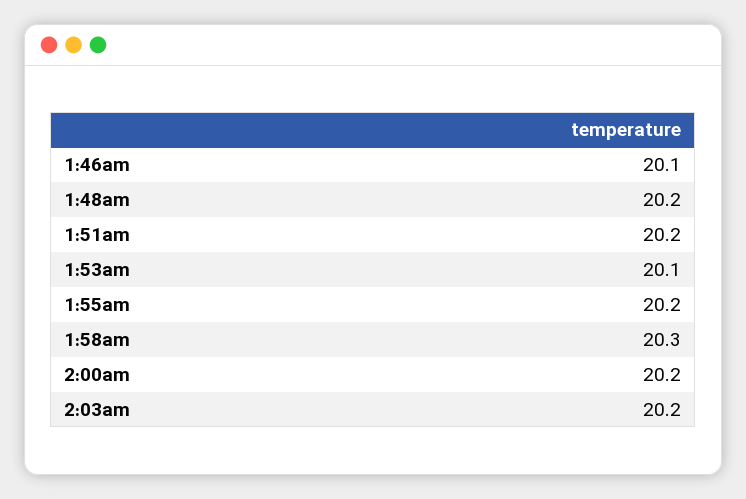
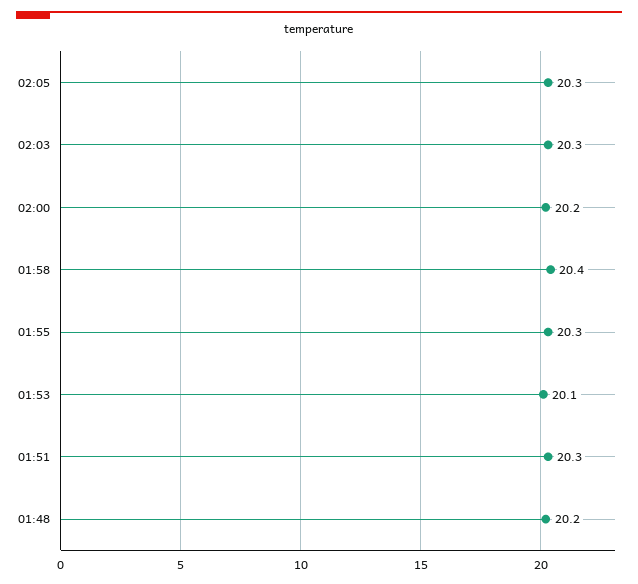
1:46am: 20.1 -> none
1:51am: 20.2 -> 20.3
1:55am: 20.2 -> 20.3
1:58am: 20.3 -> 20.4
2:03am: 20.2 -> 20.3
02:05: none -> 20.3

